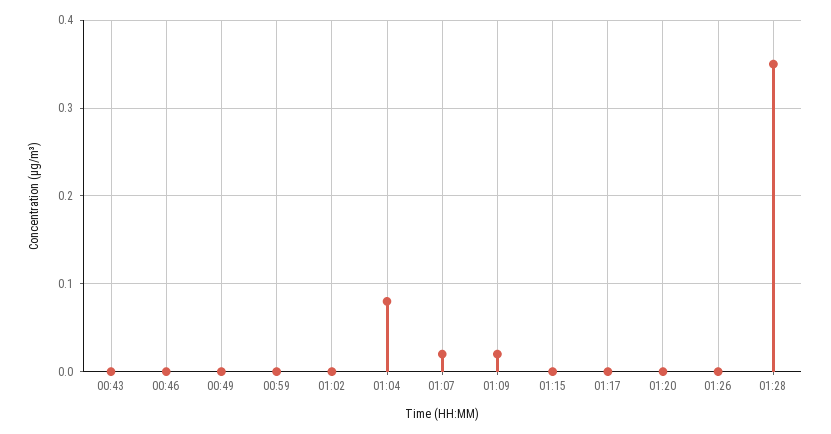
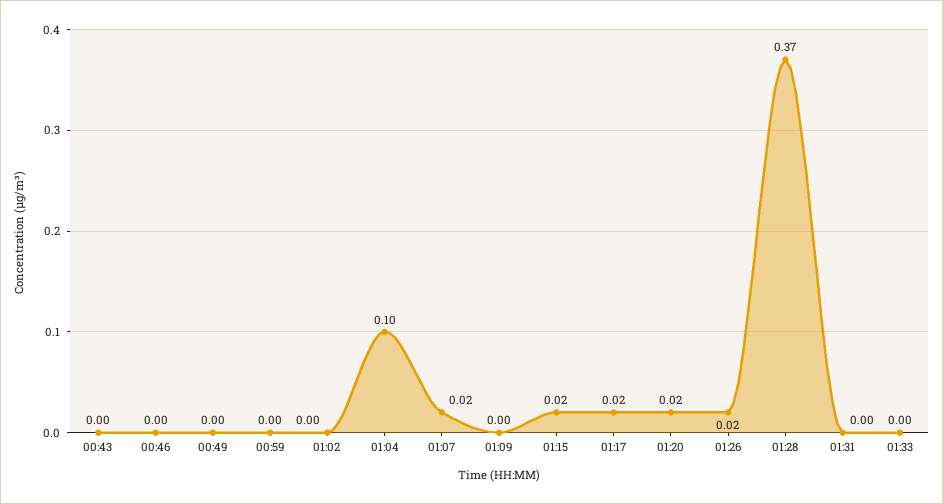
01:04: 0.08 -> 0.1
01:09: 0.02 -> 0
01:15: 0 -> 0.02
01:17: 0 -> 0.02
01:20: 0 -> 0.02
01:26: 0 -> 0.02
01:28: 0.35 -> 0.37
01:31: none -> 0
01:33: none -> 0

